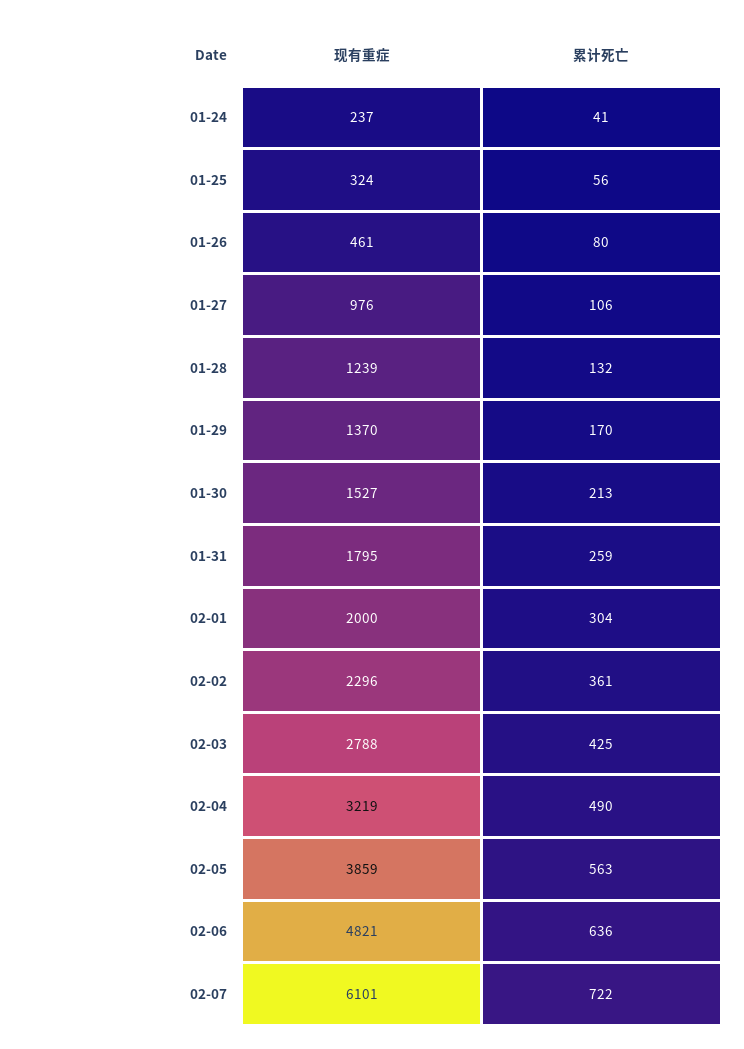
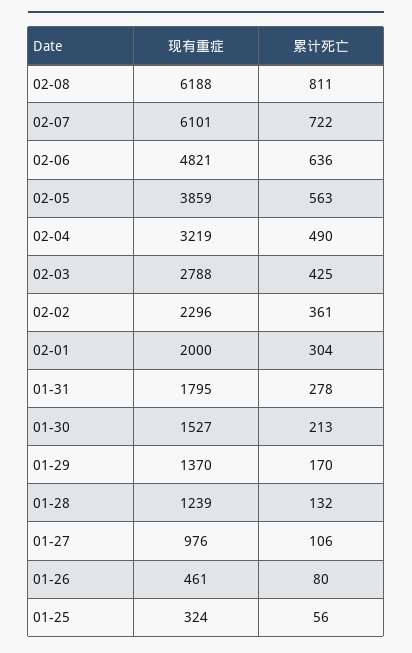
现有重症, 01-24: 237 -> none
累计死亡, 01-24: 41 -> none
累计死亡, 01-31: 259 -> 278
现有重症, 02-08: none -> 6188
累计死亡, 02-08: none -> 811

